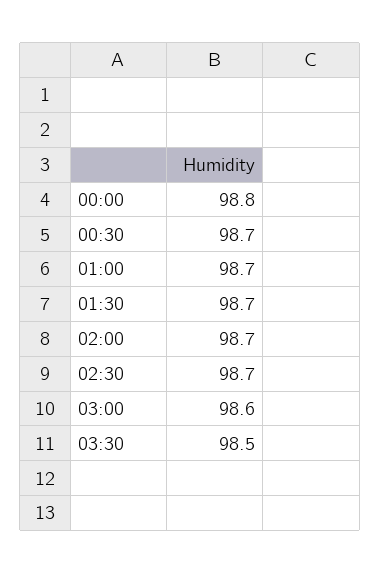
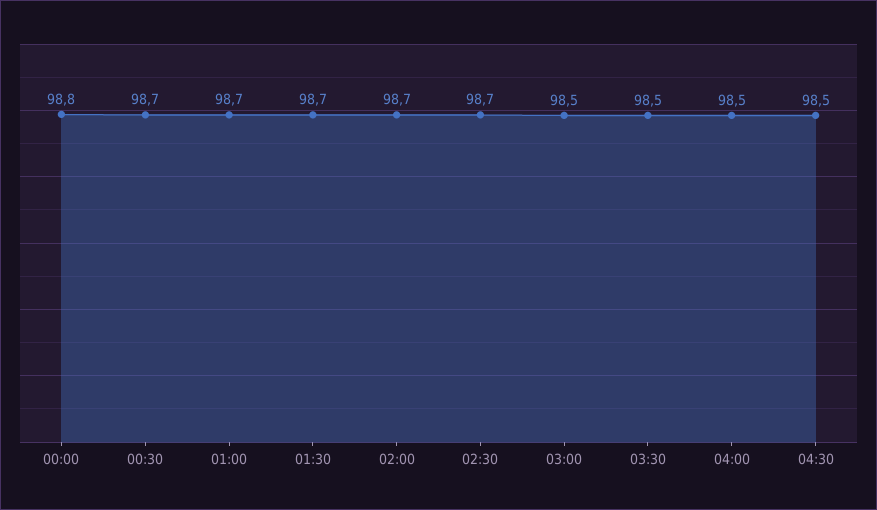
03:00: 98.6 -> 98.5
04:00: none -> 98.5
04:30: none -> 98.5

